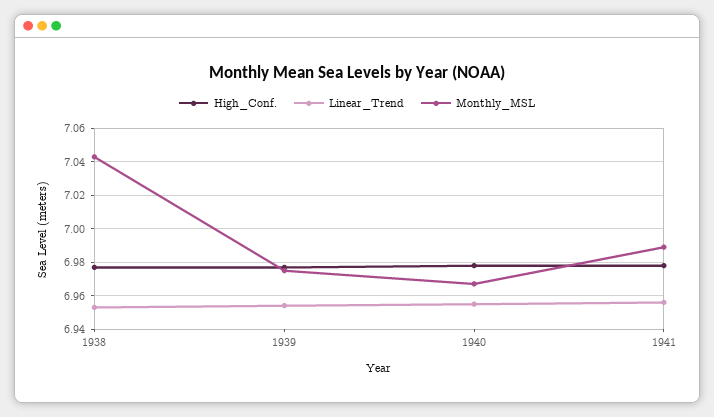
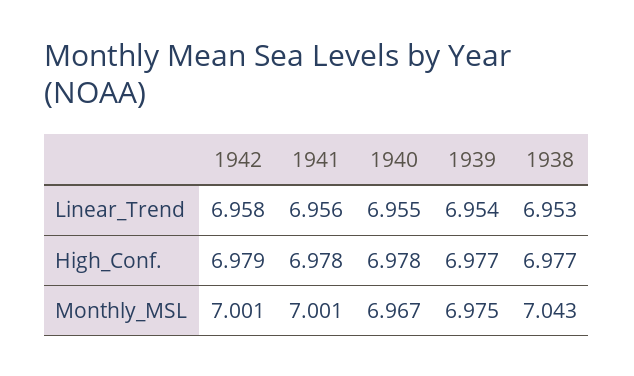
Monthly_MSL, 1941: 6.99 -> 7.001
Linear_Trend, 1942: none -> 6.958
High_Conf., 1942: none -> 6.979
Monthly_MSL, 1942: none -> 7.001

